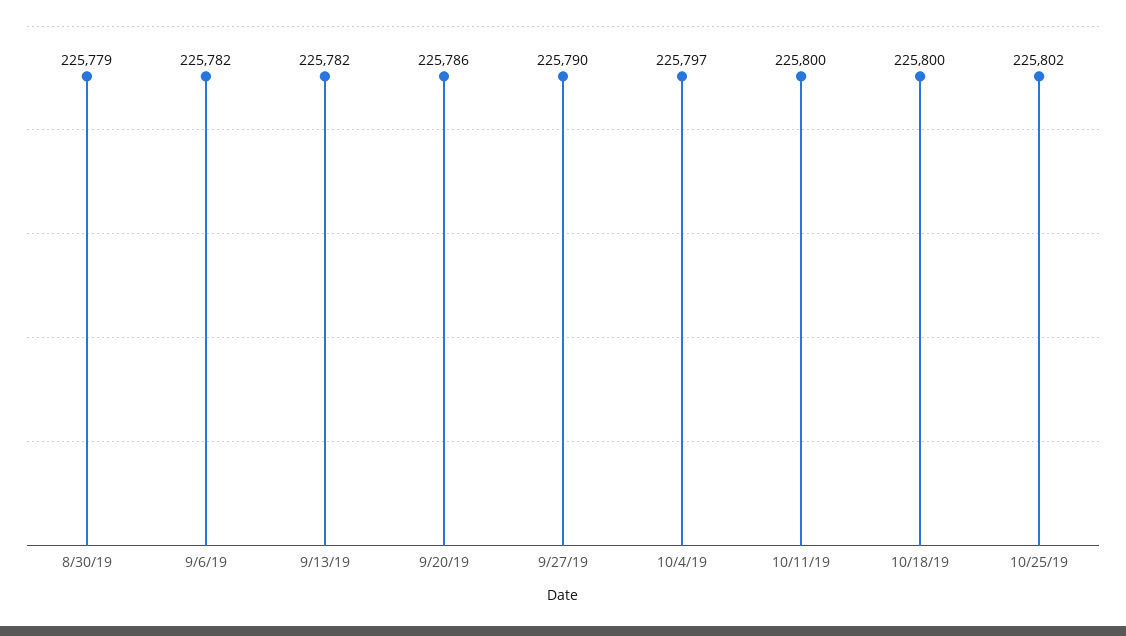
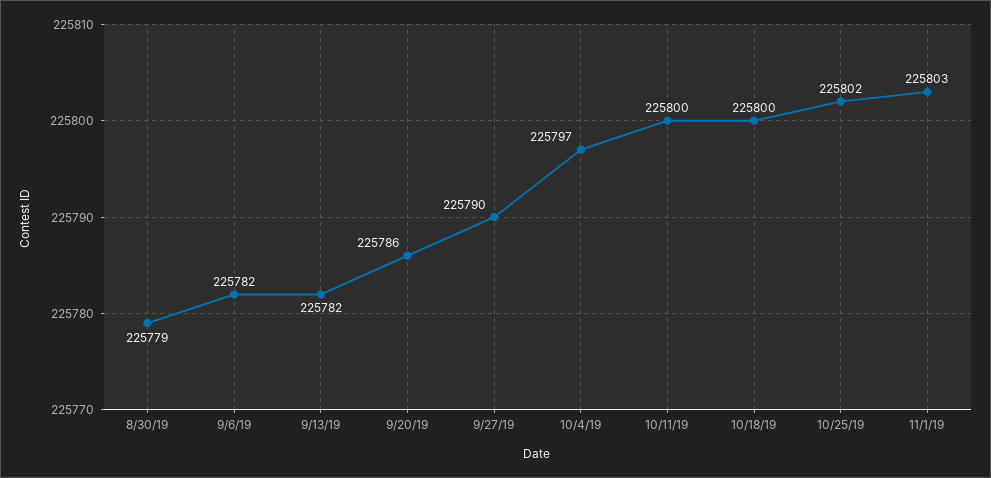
11/1/19: none -> 225803

